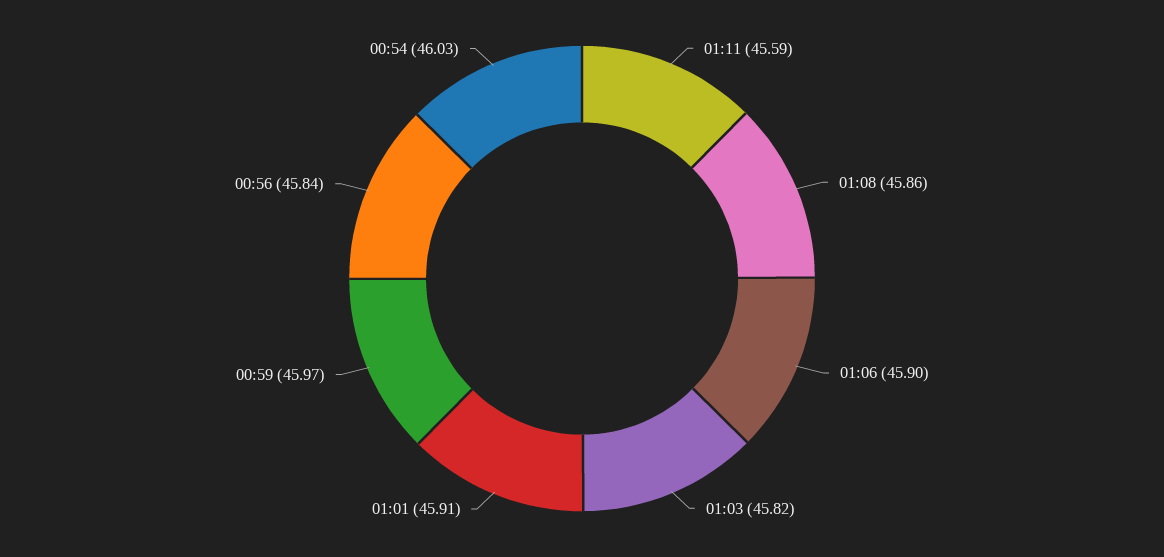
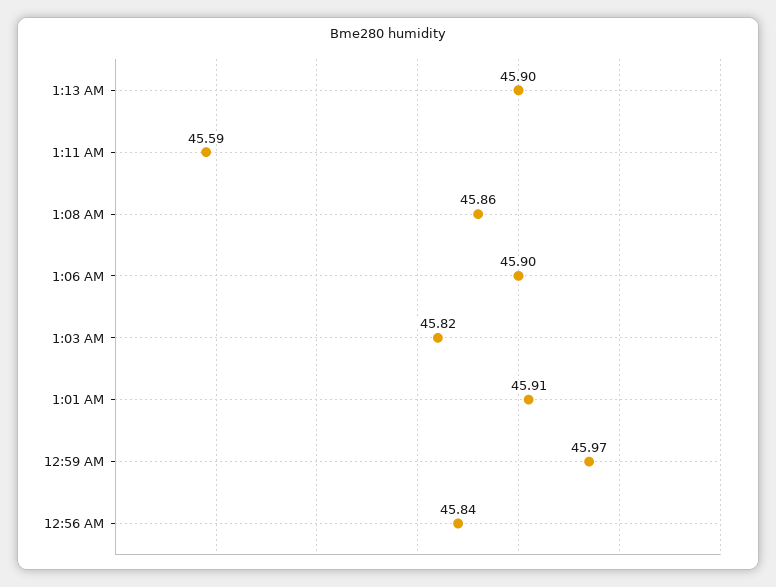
00:54: 46.03 -> none
1:13 AM: none -> 45.9

